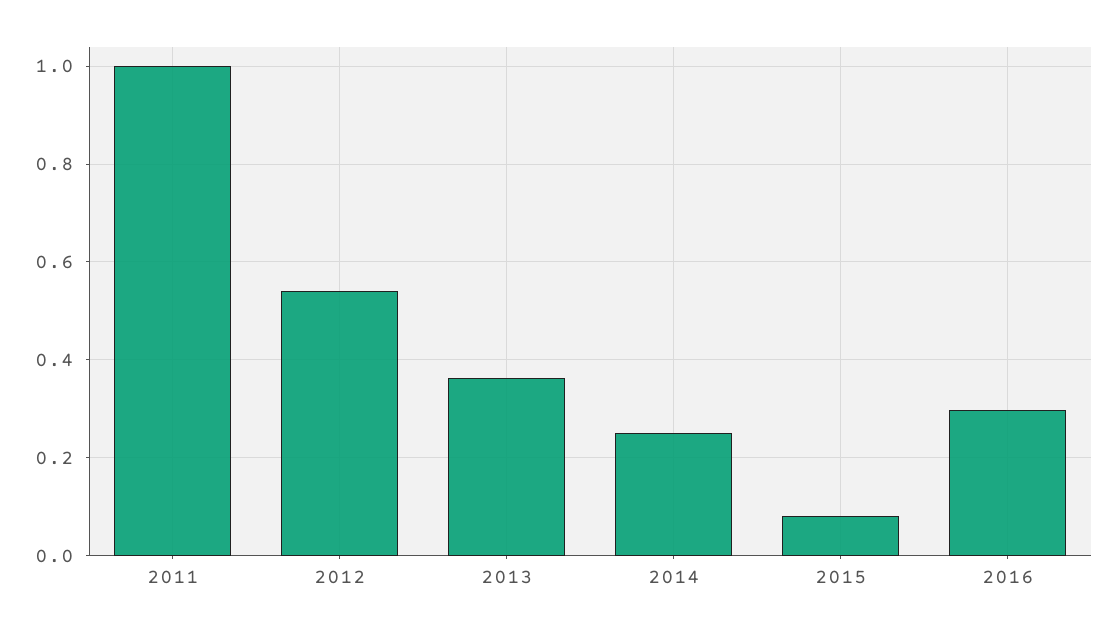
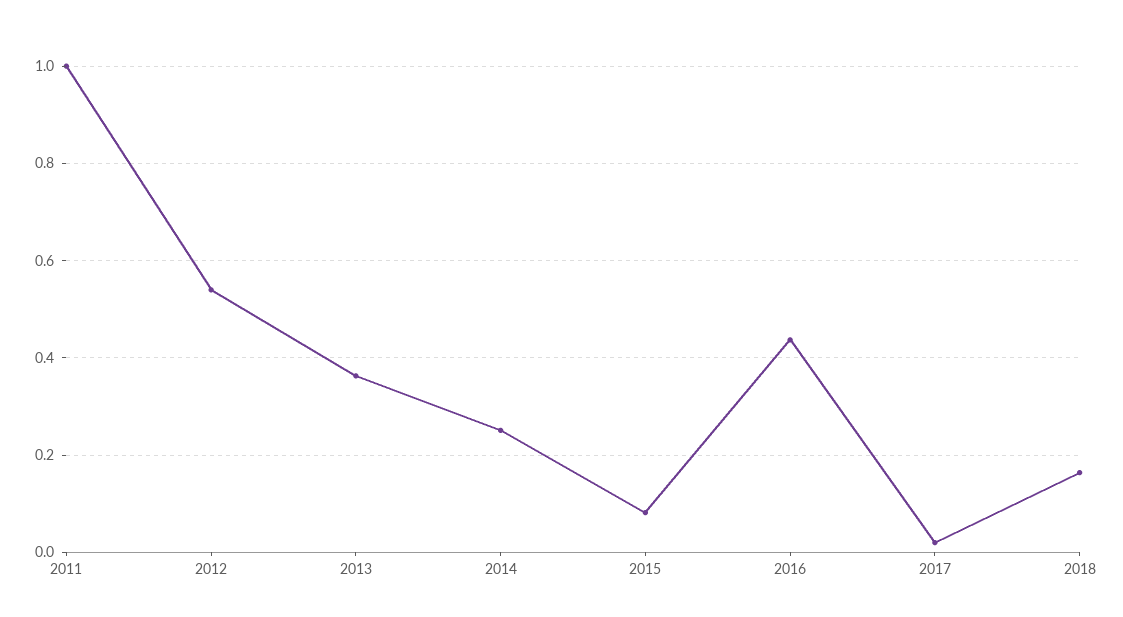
2016: 0.3 -> 0.44
2017: none -> 0.02
2018: none -> 0.16

